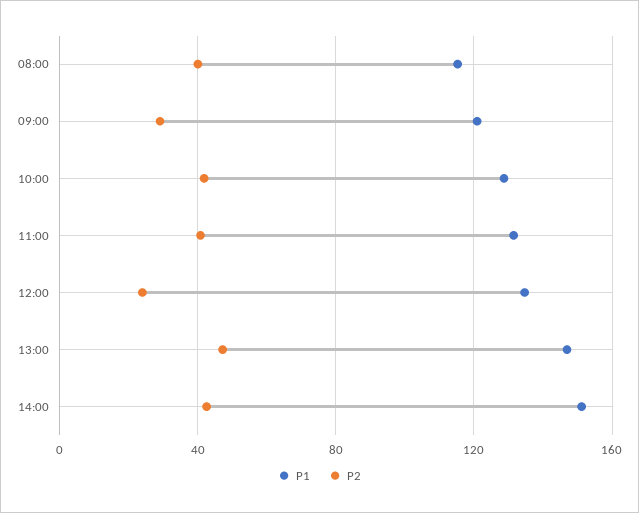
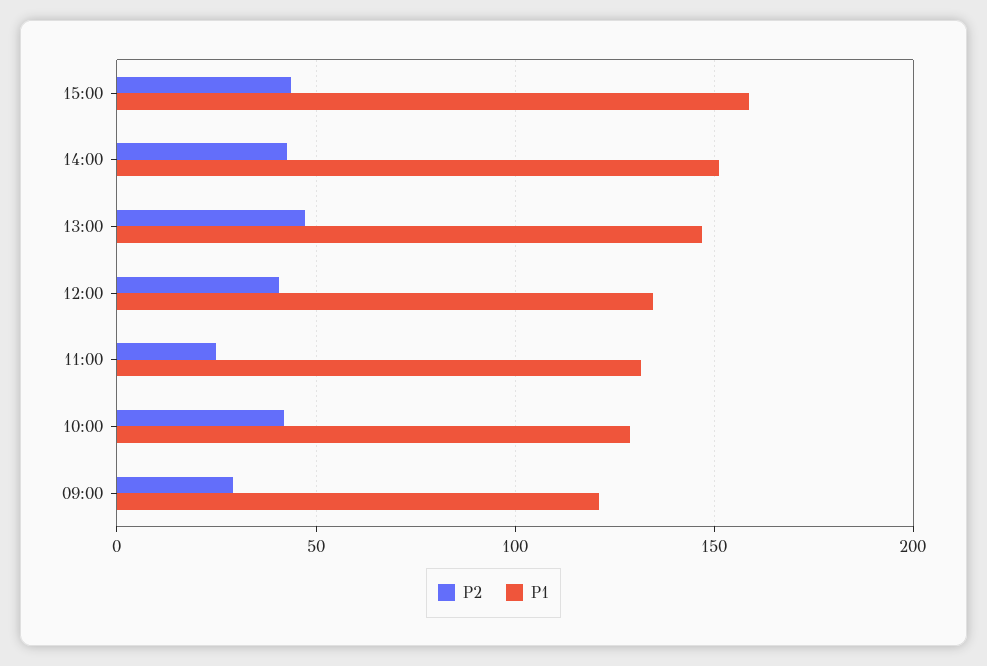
P1, 08:00: 115 -> none
P2, 08:00: 40 -> none
P2, 11:00: 40 -> 25
P2, 12:00: 25 -> 40
P2, 15:00: none -> 45
P1, 15:00: none -> 160

